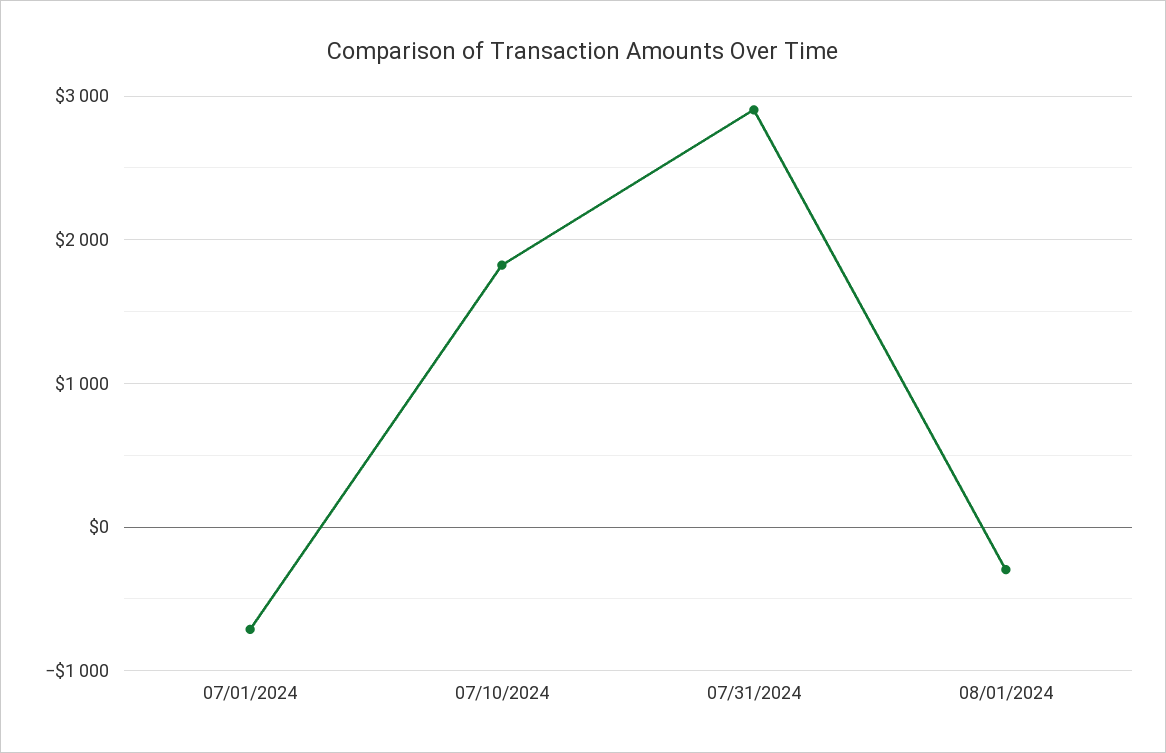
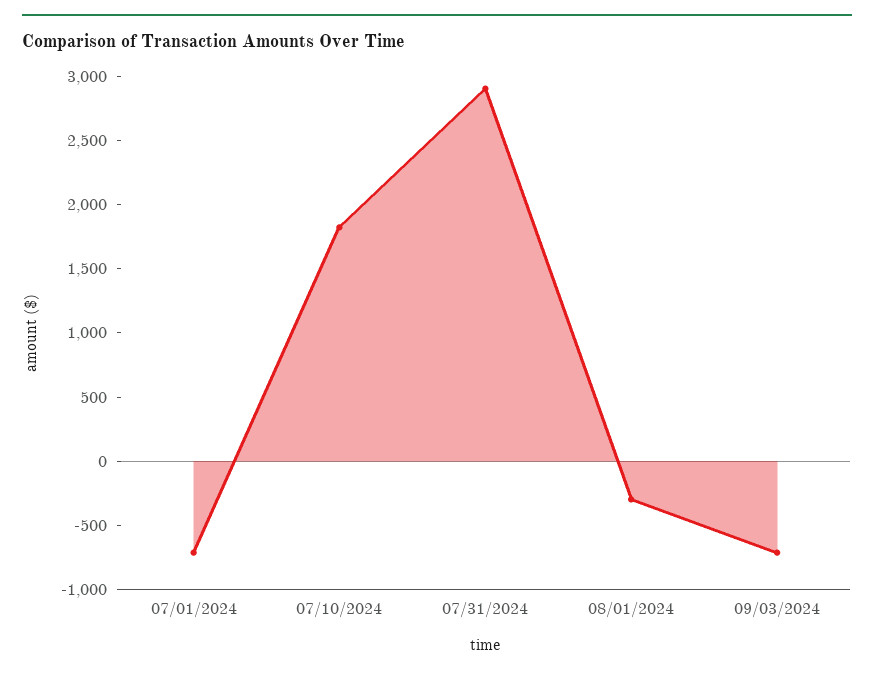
09/03/2024: none -> -700

